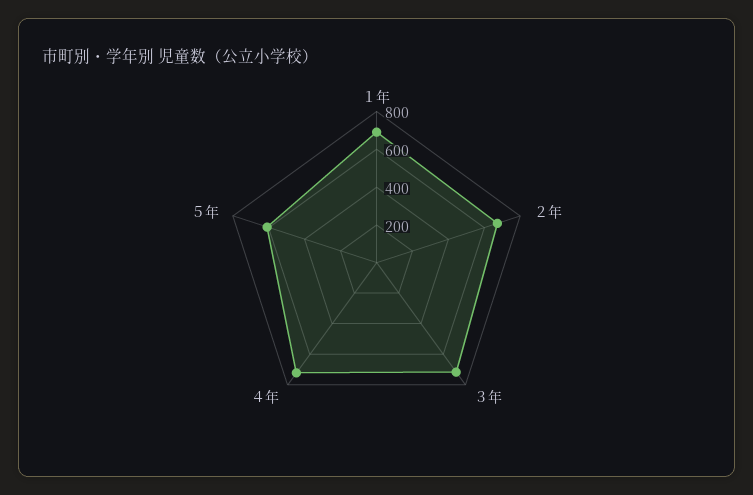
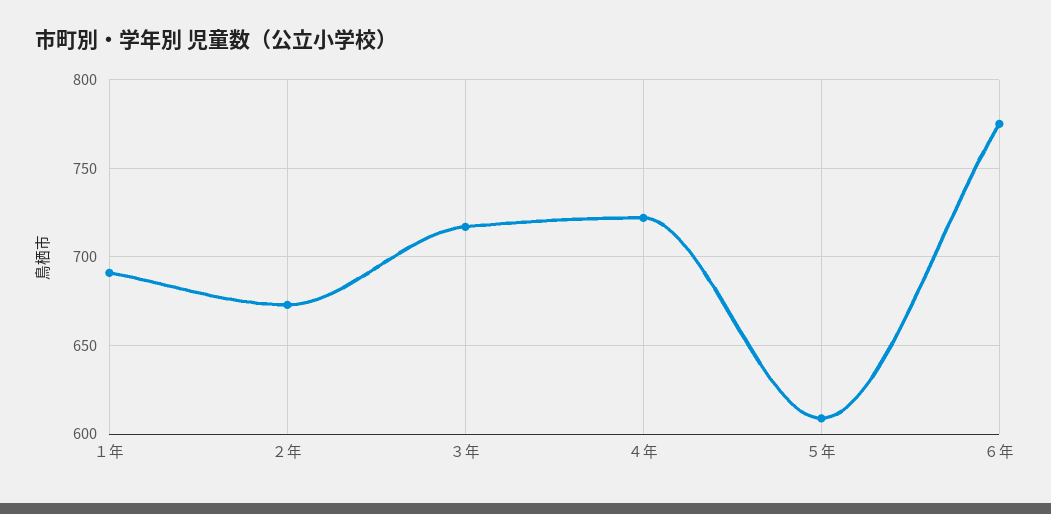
６年: none -> 775

